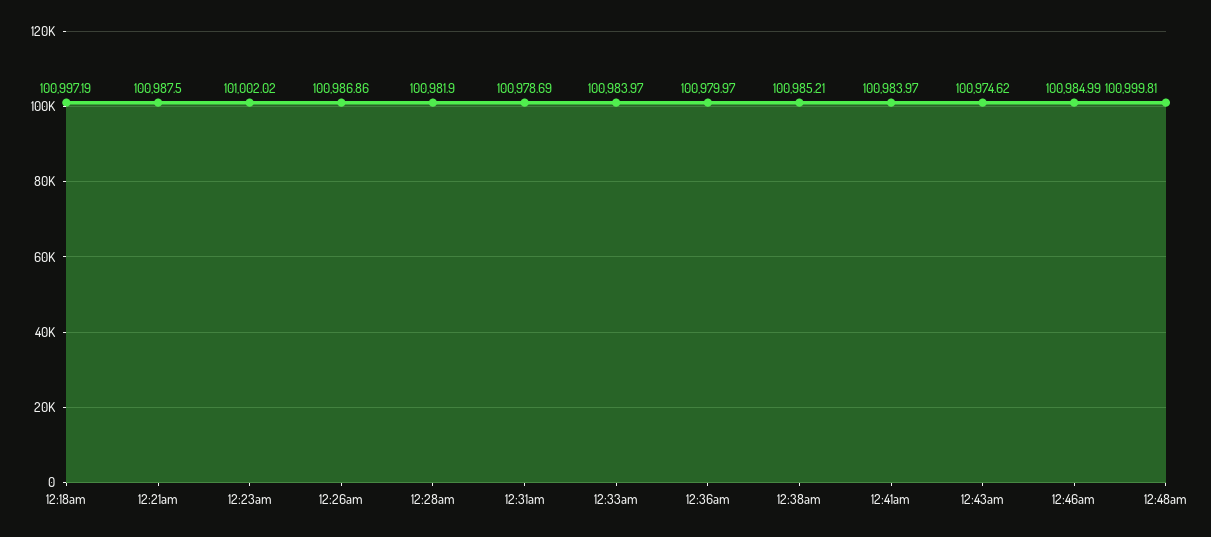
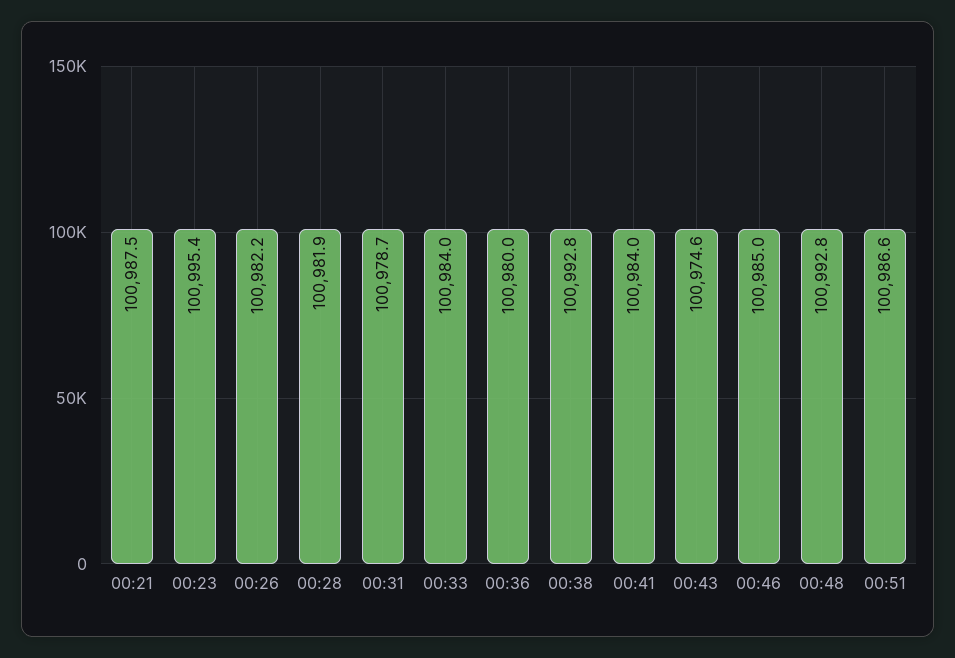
12:18am: 100997.19 -> none
12:23am: 101002.02 -> 100995.4
12:26am: 100986.86 -> 100982.2
12:38am: 100985.21 -> 100992.8
12:48am: 100999.81 -> 100992.8
00:51: none -> 100986.6

